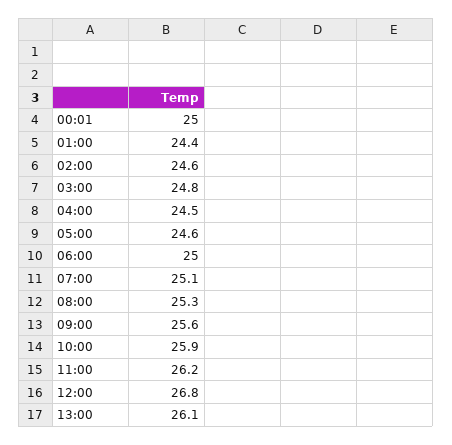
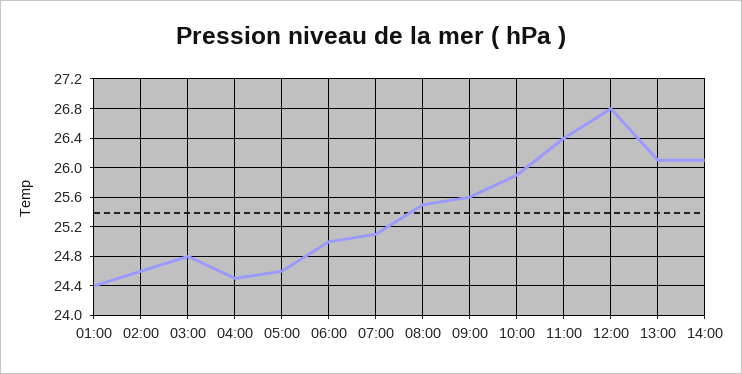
00:01: 25 -> none
08:00: 25.3 -> 25.5
11:00: 26.2 -> 26.4
14:00: none -> 26.1

